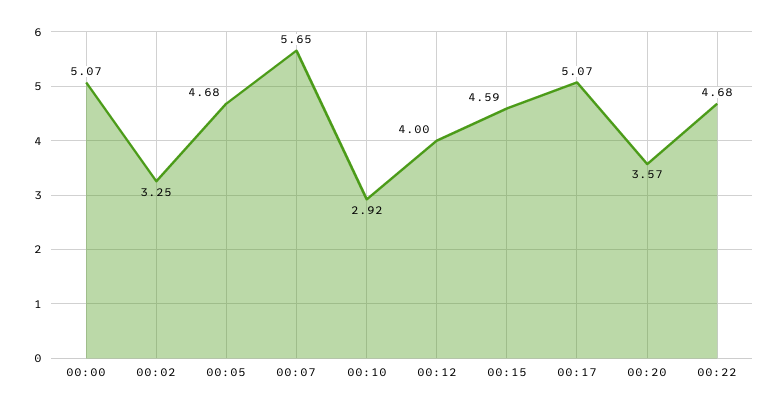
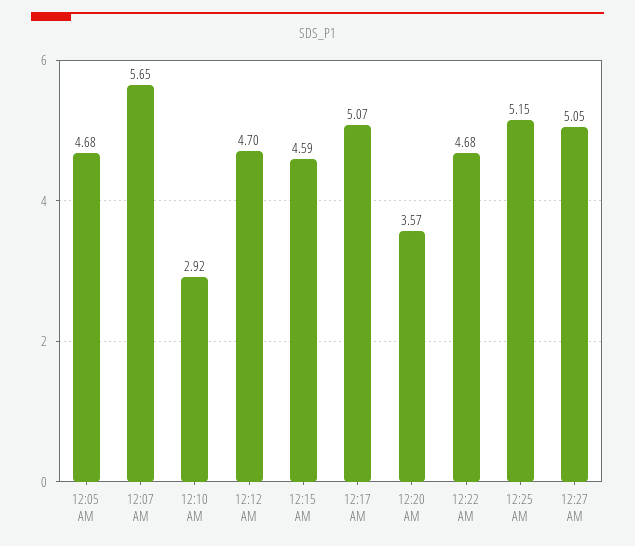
00:00: 5.07 -> none
00:02: 3.25 -> none
00:12: 4 -> 4.7
12:25 AM: none -> 5.15
12:27 AM: none -> 5.05

